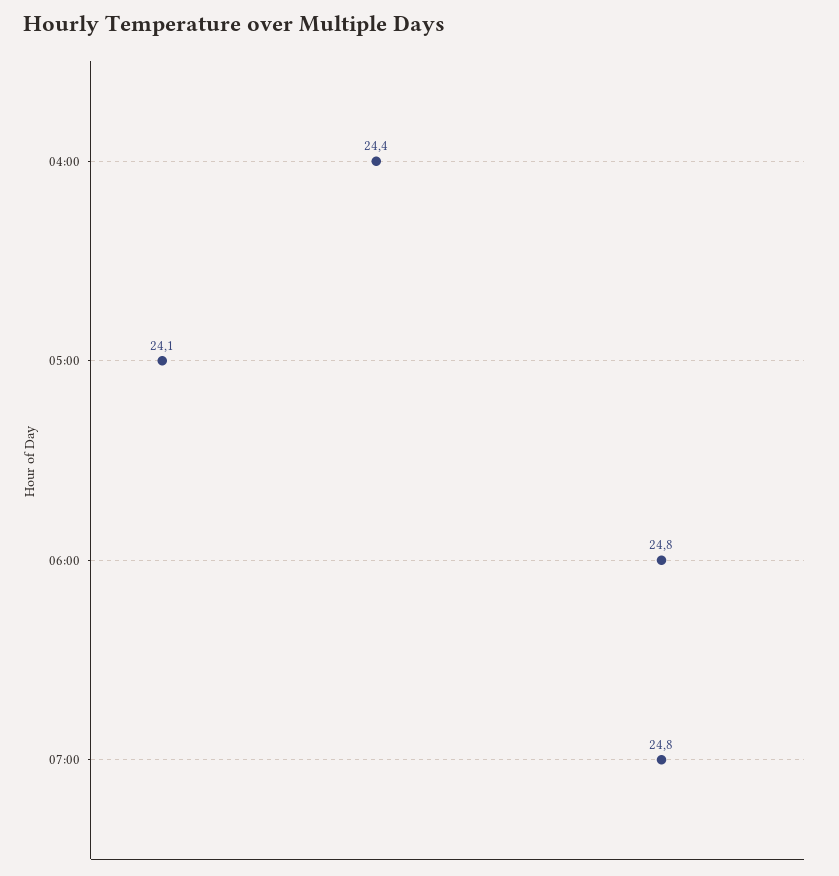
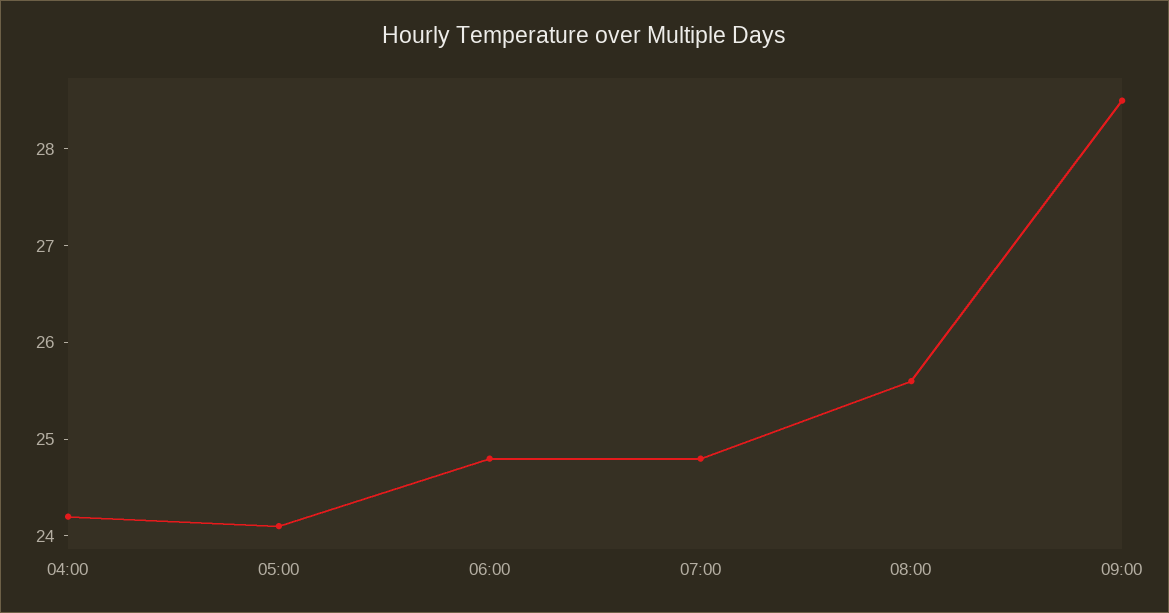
04:00: 24.4 -> 24.2
08:00: none -> 25.6
09:00: none -> 28.5

